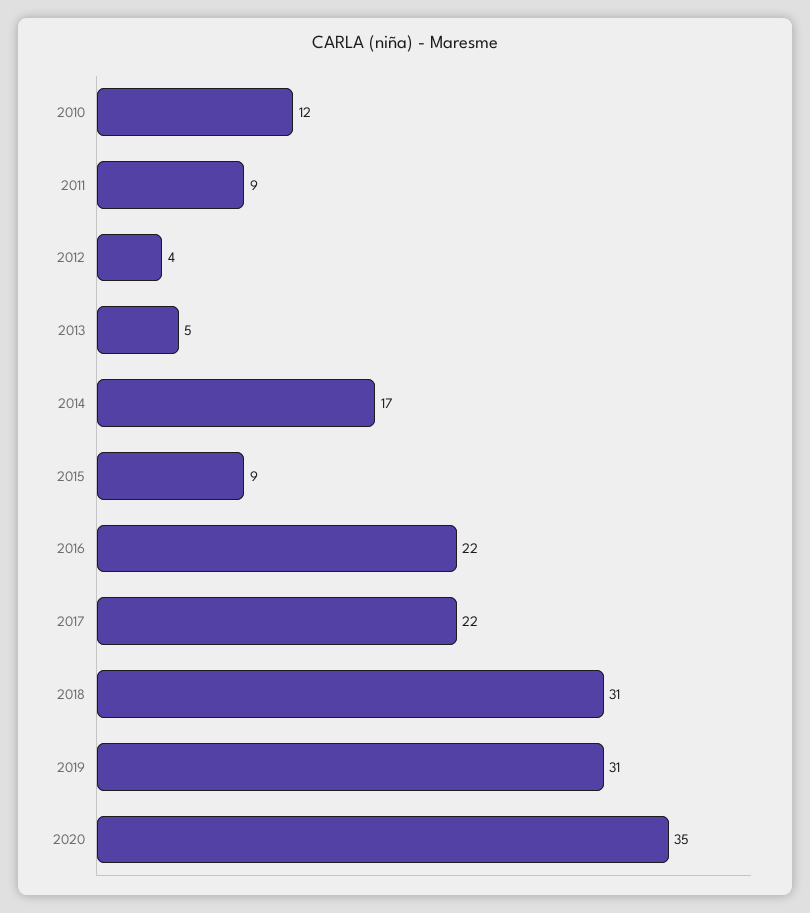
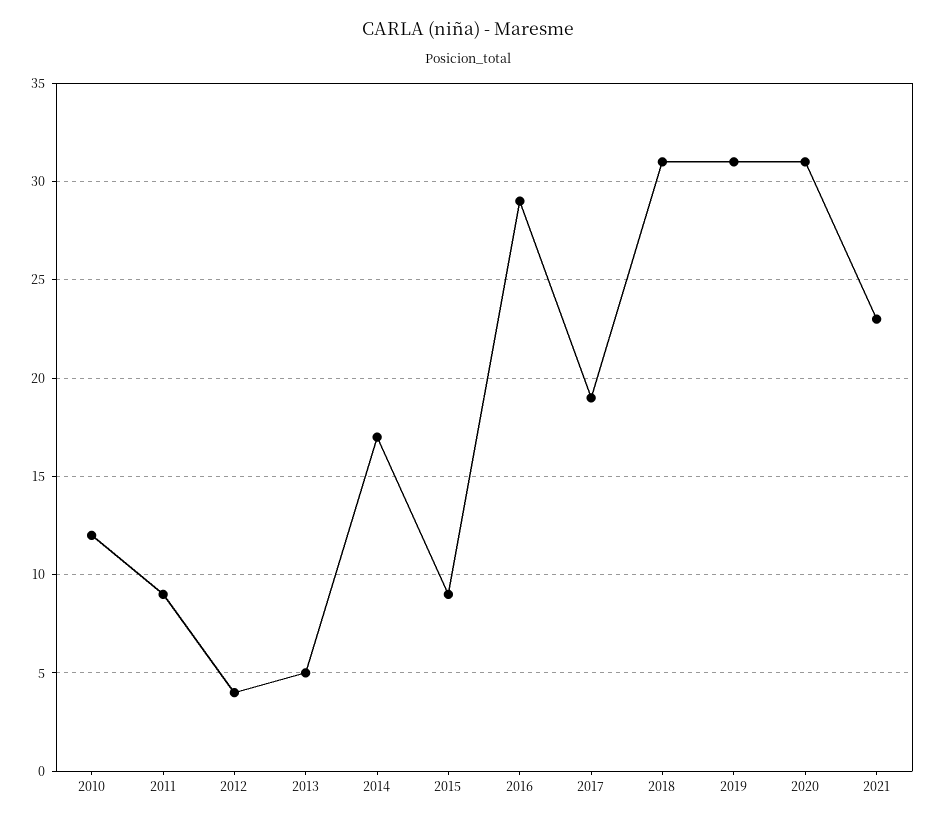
2016: 22 -> 29
2017: 22 -> 19
2020: 35 -> 31
2021: none -> 23

